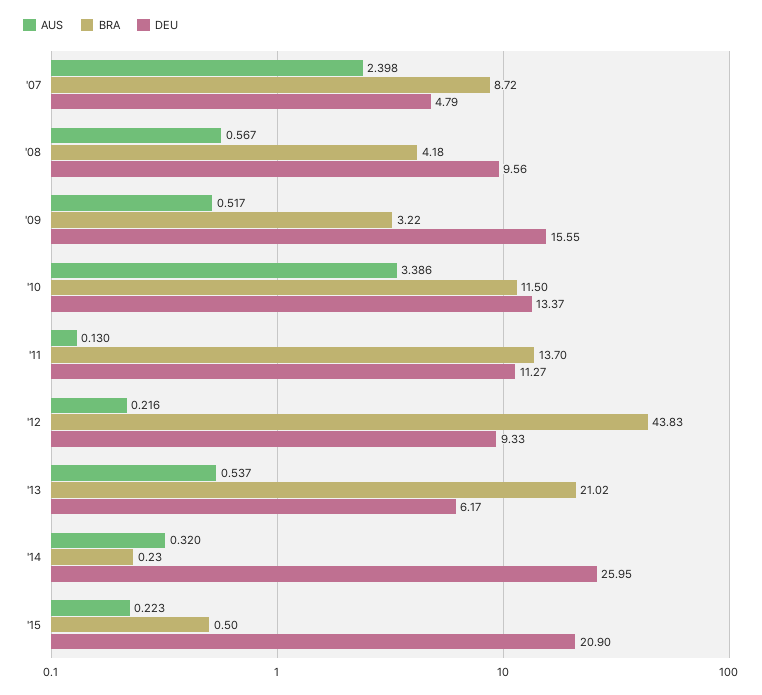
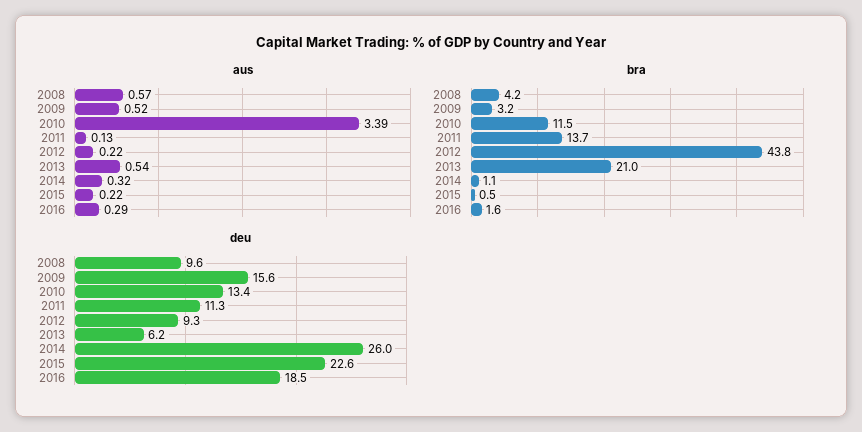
AUS, '07: 2.398 -> none
BRA, '07: 8.72 -> none
DEU, '07: 4.79 -> none
BRA, '14: 0.23 -> 1.1
DEU, '15: 20.9 -> 22.6
AUS, 2016: none -> 0.29
BRA, 2016: none -> 1.6
DEU, 2016: none -> 18.5

